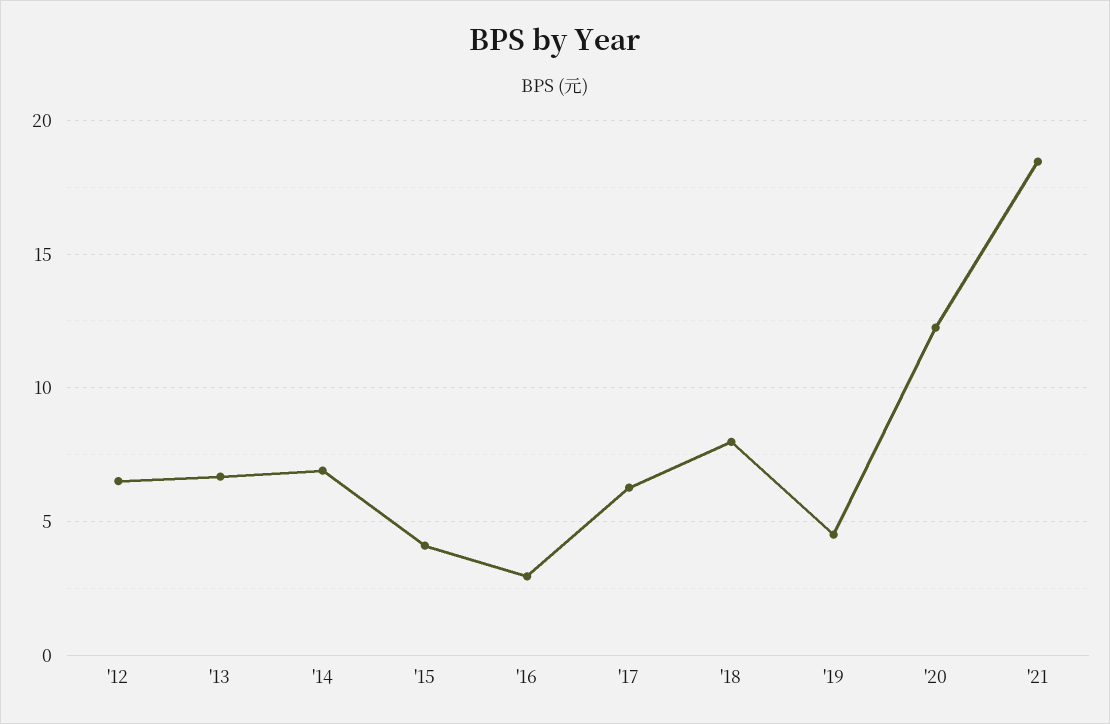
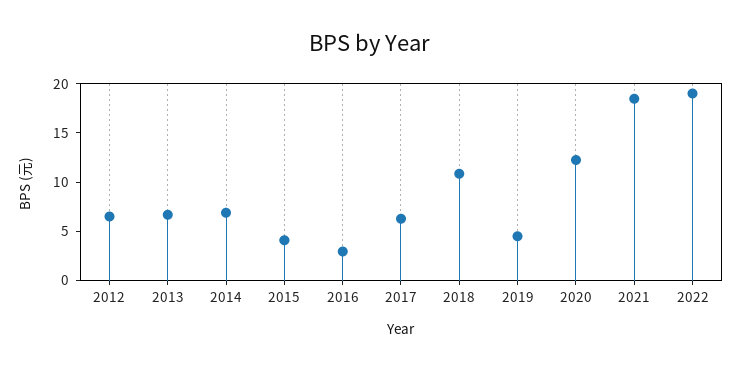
'18: 8 -> 11
2022: none -> 19

